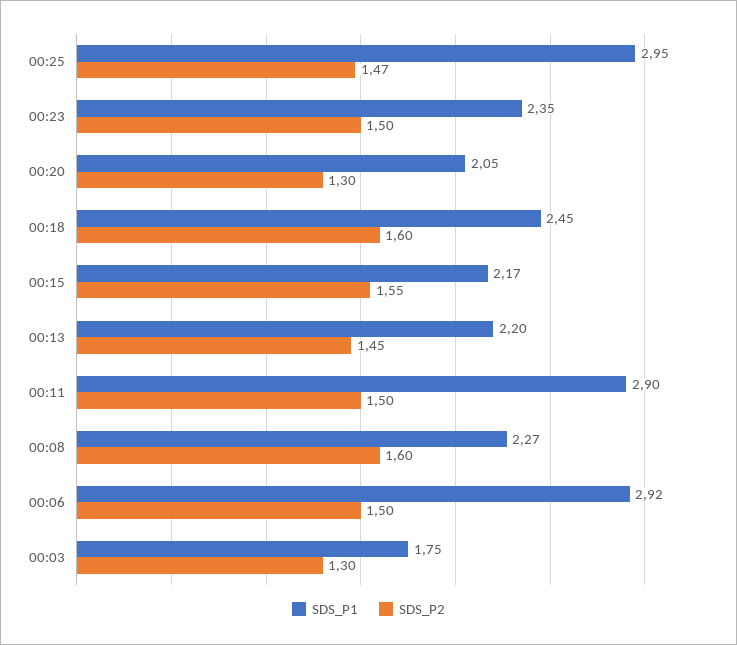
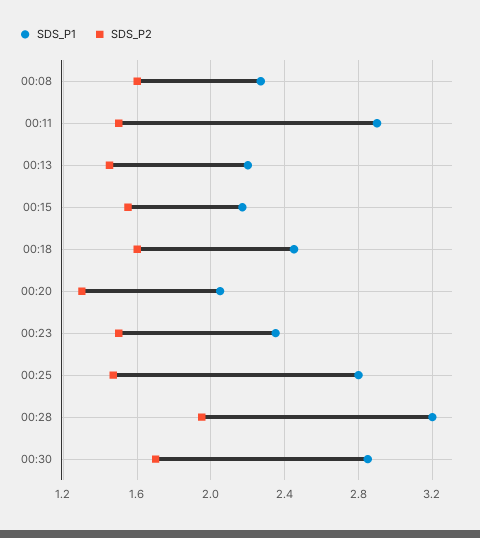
SDS_P1, 00:25: 2.95 -> 2.8
SDS_P1, 00:06: 2.92 -> none
SDS_P2, 00:06: 1.5 -> none
SDS_P1, 00:03: 1.75 -> none
SDS_P2, 00:03: 1.3 -> none
SDS_P1, 00:28: none -> 3.2
SDS_P2, 00:28: none -> 1.95
SDS_P1, 00:30: none -> 2.85
SDS_P2, 00:30: none -> 1.7

